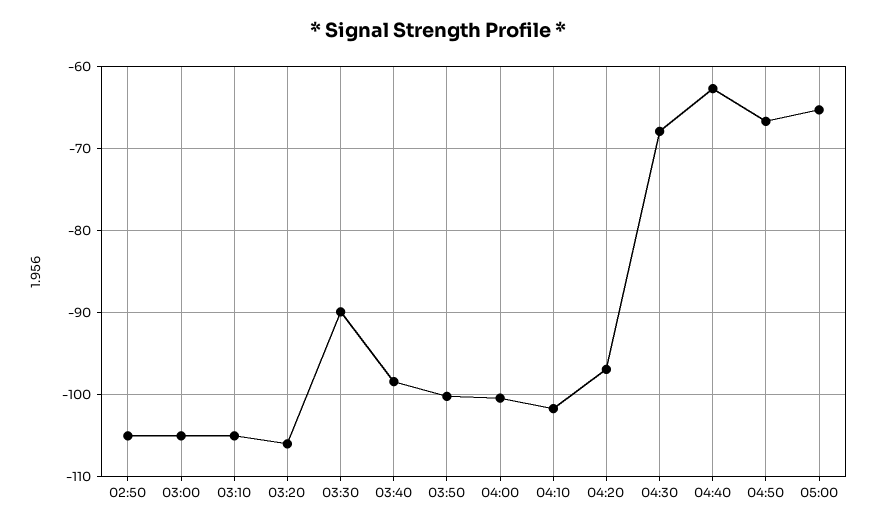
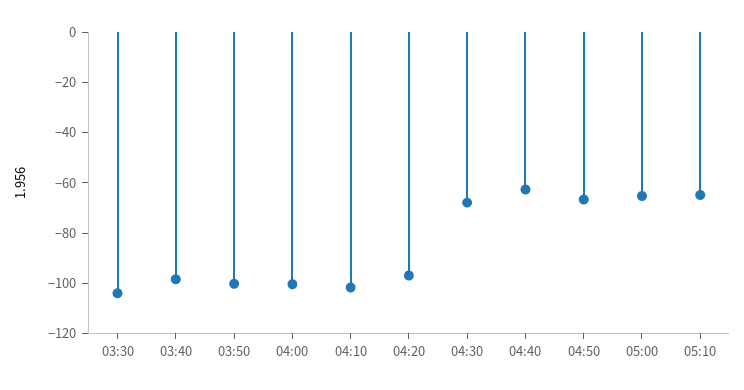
02:50: -105 -> none
03:00: -105 -> none
03:10: -105 -> none
03:20: -106 -> none
03:30: -90 -> -105
05:10: none -> -65

